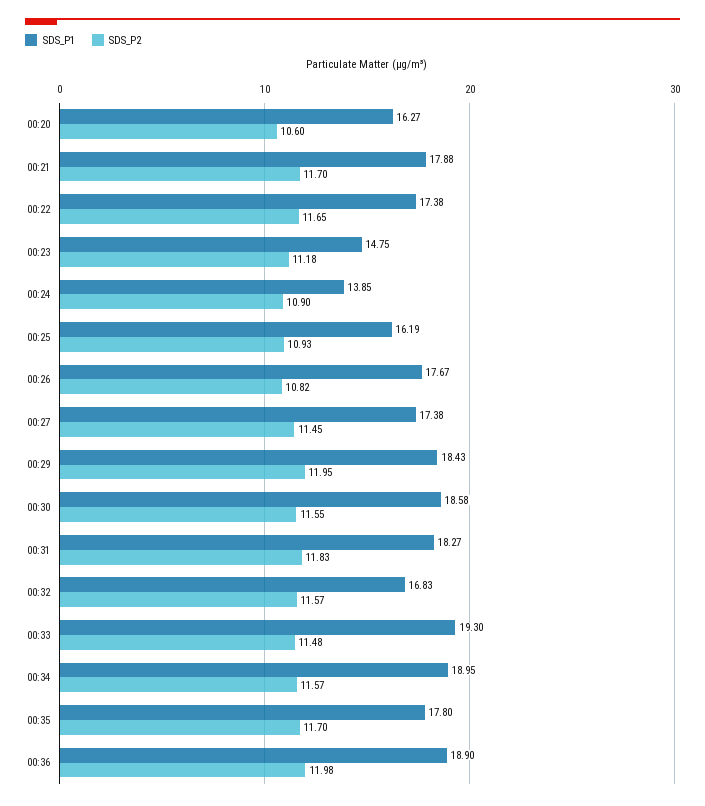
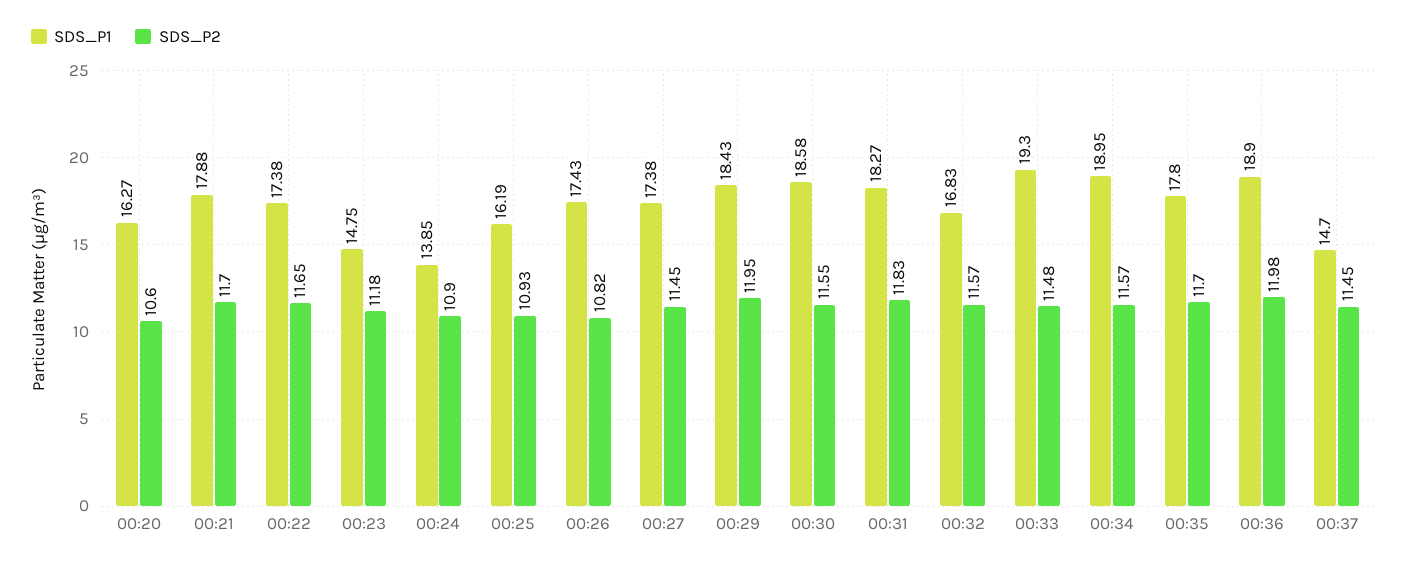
SDS_P1, 00:26: 17.67 -> 17.43
SDS_P1, 00:37: none -> 14.7
SDS_P2, 00:37: none -> 11.45

